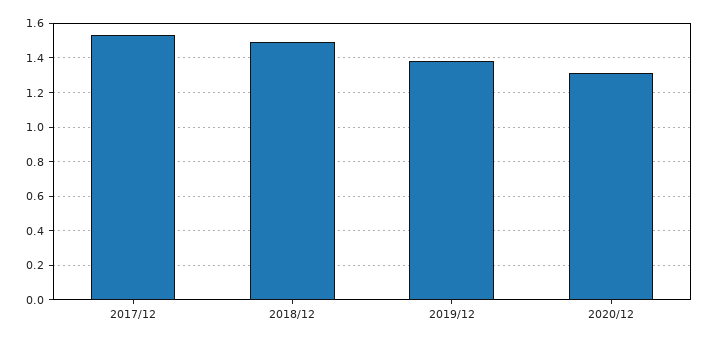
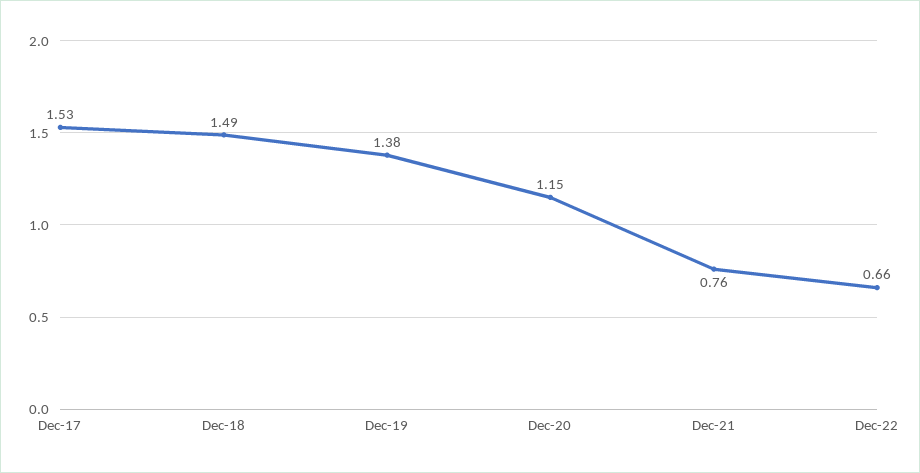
2020/12: 1.3 -> 1.15
Dec-21: none -> 0.76
Dec-22: none -> 0.66

